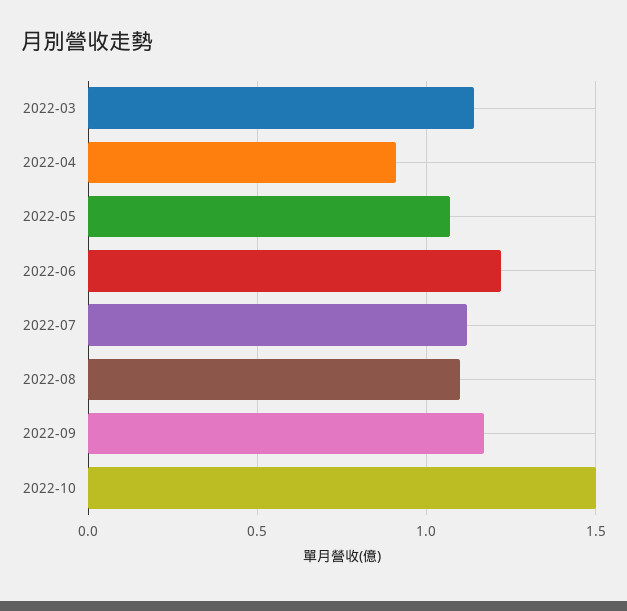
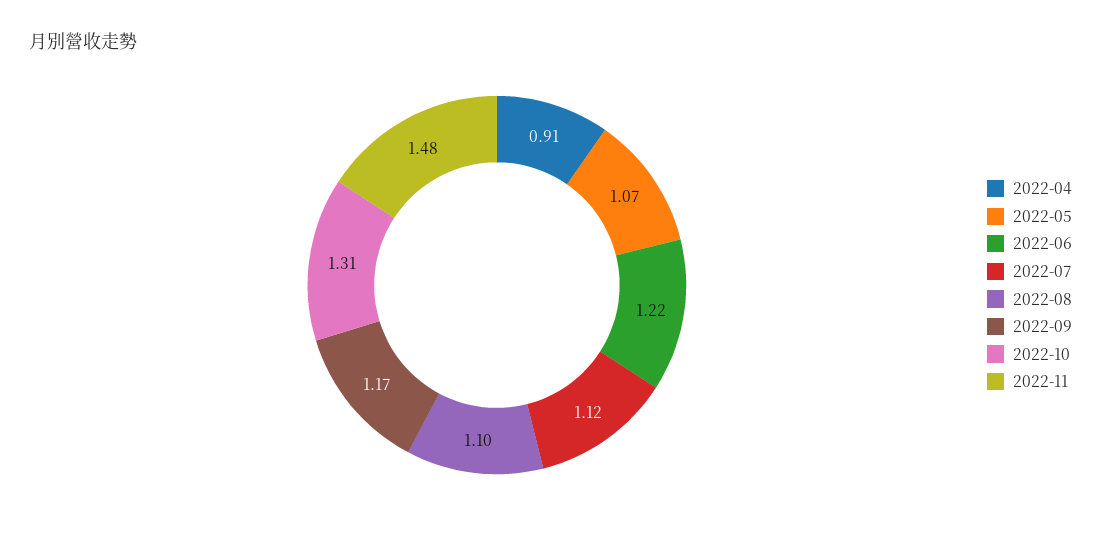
2022-03: 1.15 -> none
2022-10: 1.5 -> 1.31
2022-11: none -> 1.48

